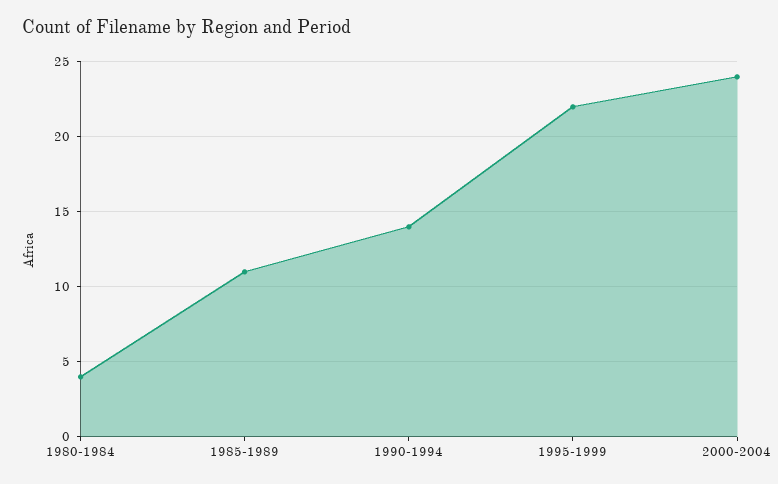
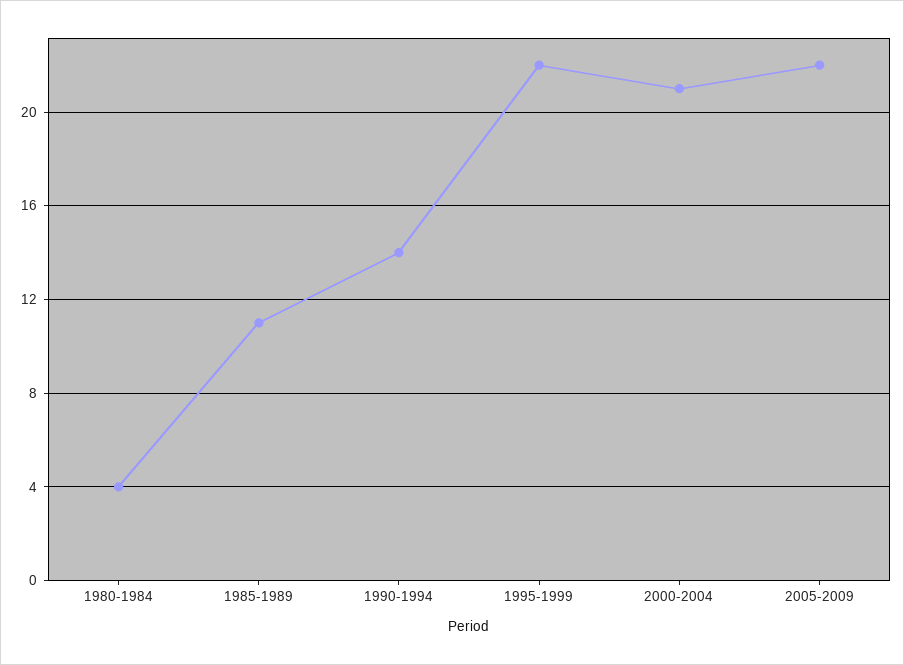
2000-2004: 24 -> 21
2005-2009: none -> 22

